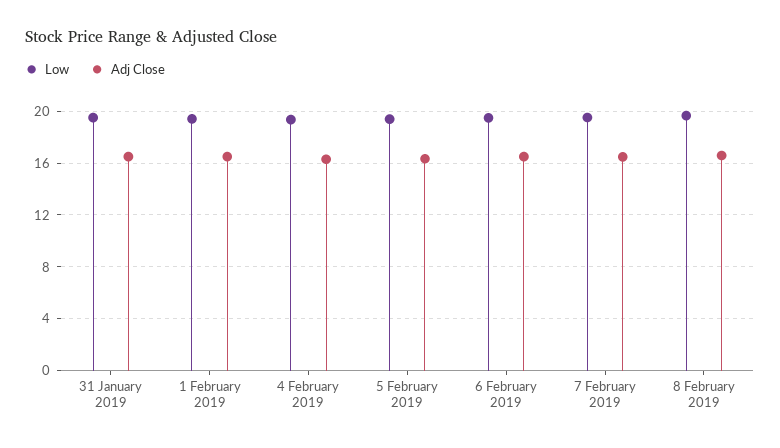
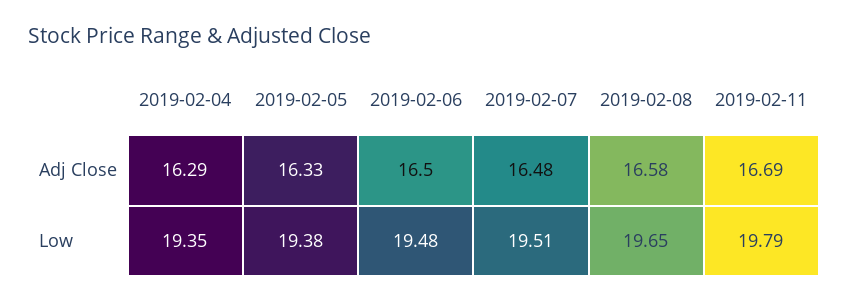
Low, 31 January 2019: 19.5 -> none
Adj Close, 31 January 2019: 16.5 -> none
Low, 1 February 2019: 19.5 -> none
Adj Close, 1 February 2019: 16.5 -> none
Adj Close, 2019-02-11: none -> 16.69
Low, 2019-02-11: none -> 19.79

